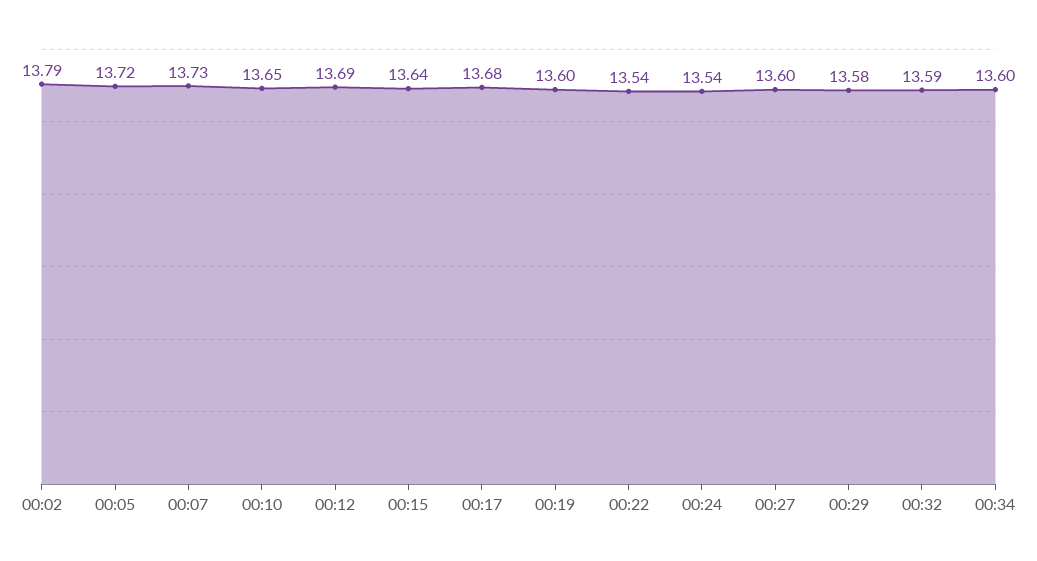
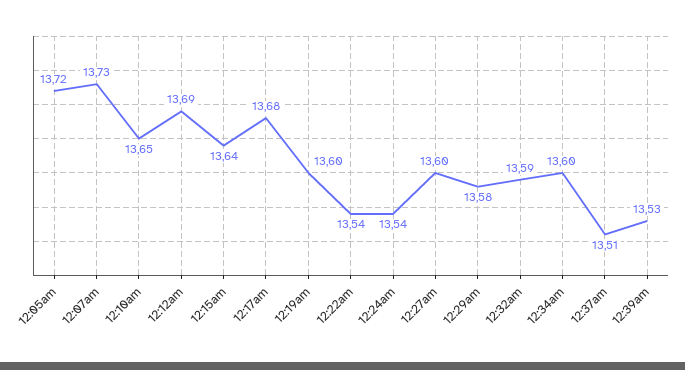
00:02: 13.79 -> none
12:37am: none -> 13.51
12:39am: none -> 13.53

